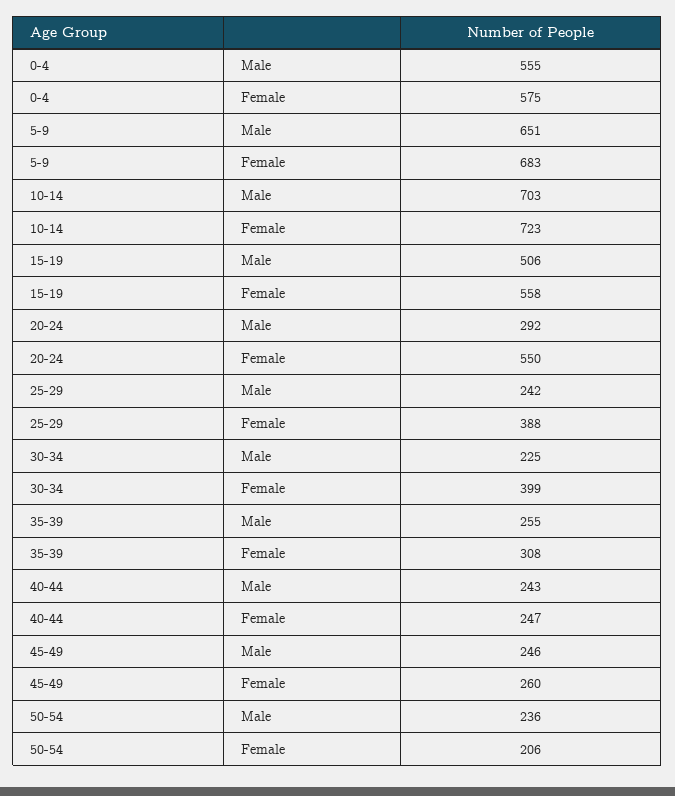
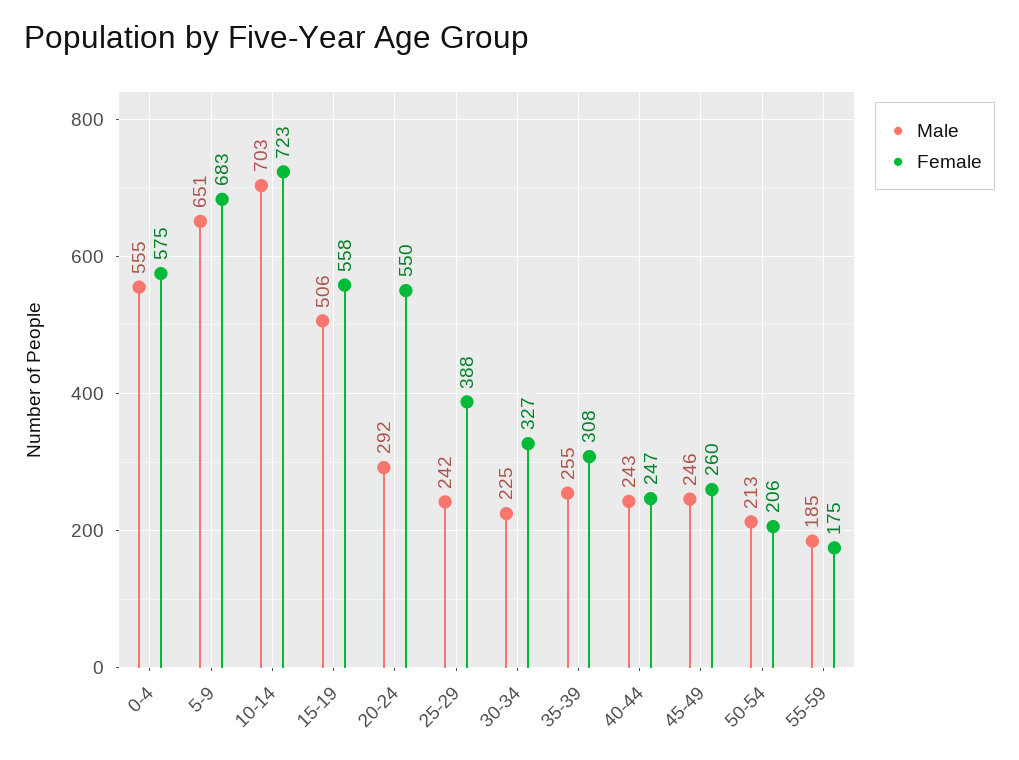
Female, 30-34: 399 -> 327
Male, 50-54: 236 -> 213
Male, 55-59: none -> 185
Female, 55-59: none -> 175

